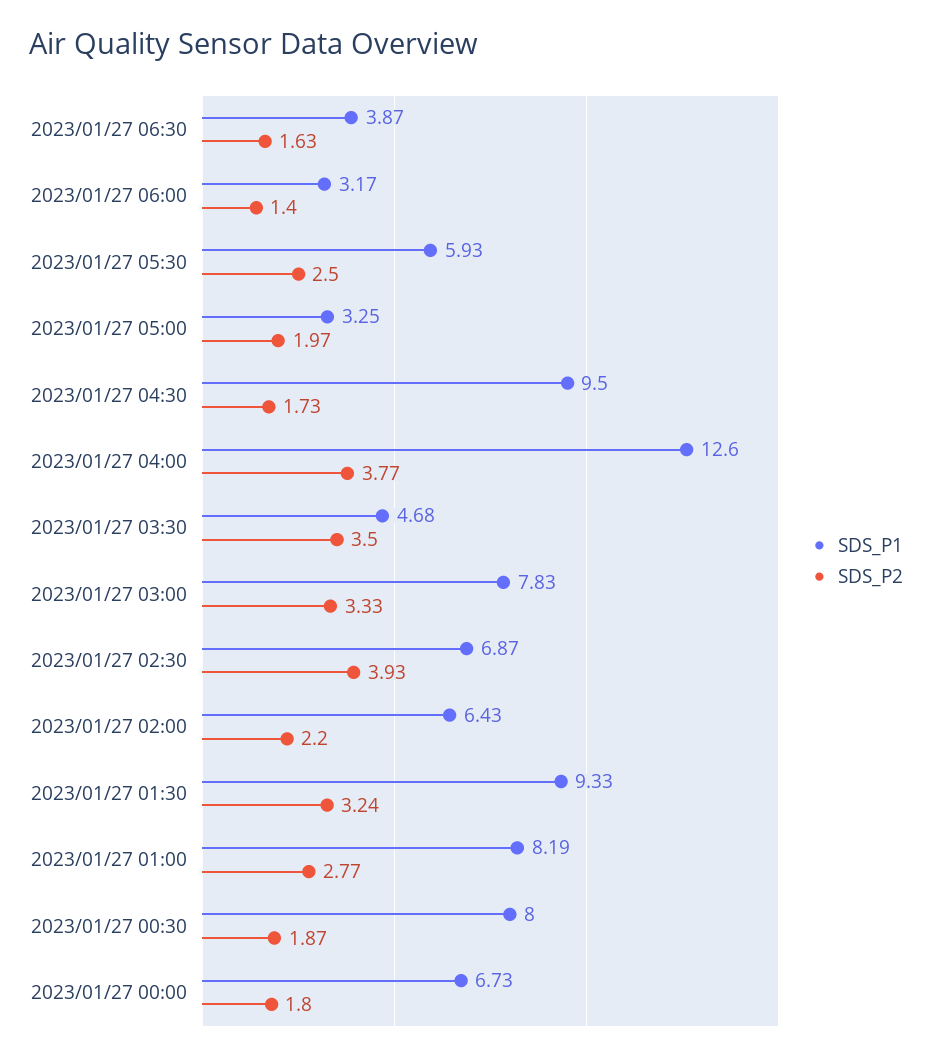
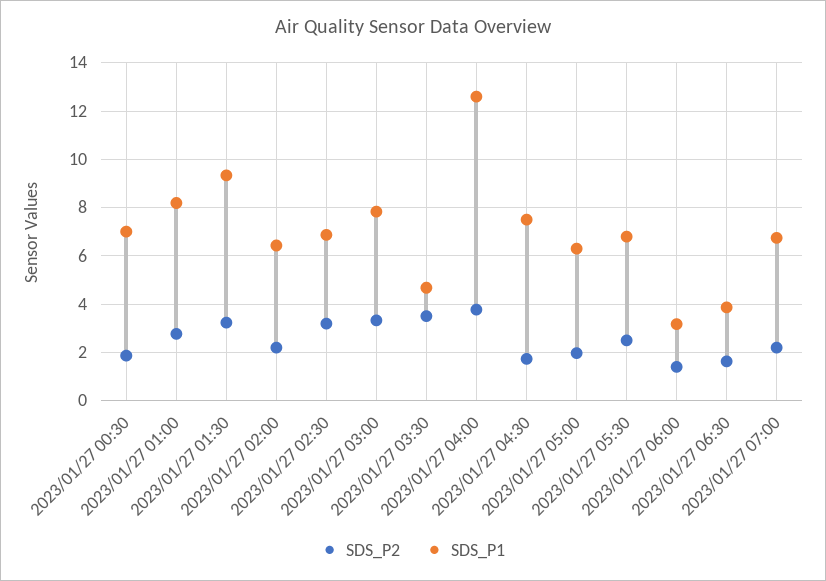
SDS_P1, 2023/01/27 05:30: 5.93 -> 6.75
SDS_P1, 2023/01/27 05:00: 3.25 -> 6.25
SDS_P1, 2023/01/27 04:30: 9.5 -> 7.5
SDS_P2, 2023/01/27 02:30: 3.93 -> 3.25
SDS_P1, 2023/01/27 00:30: 8 -> 7
SDS_P1, 2023/01/27 00:00: 6.73 -> none
SDS_P2, 2023/01/27 00:00: 1.8 -> none
SDS_P2, 2023/01/27 07:00: none -> 2.25
SDS_P1, 2023/01/27 07:00: none -> 6.75

